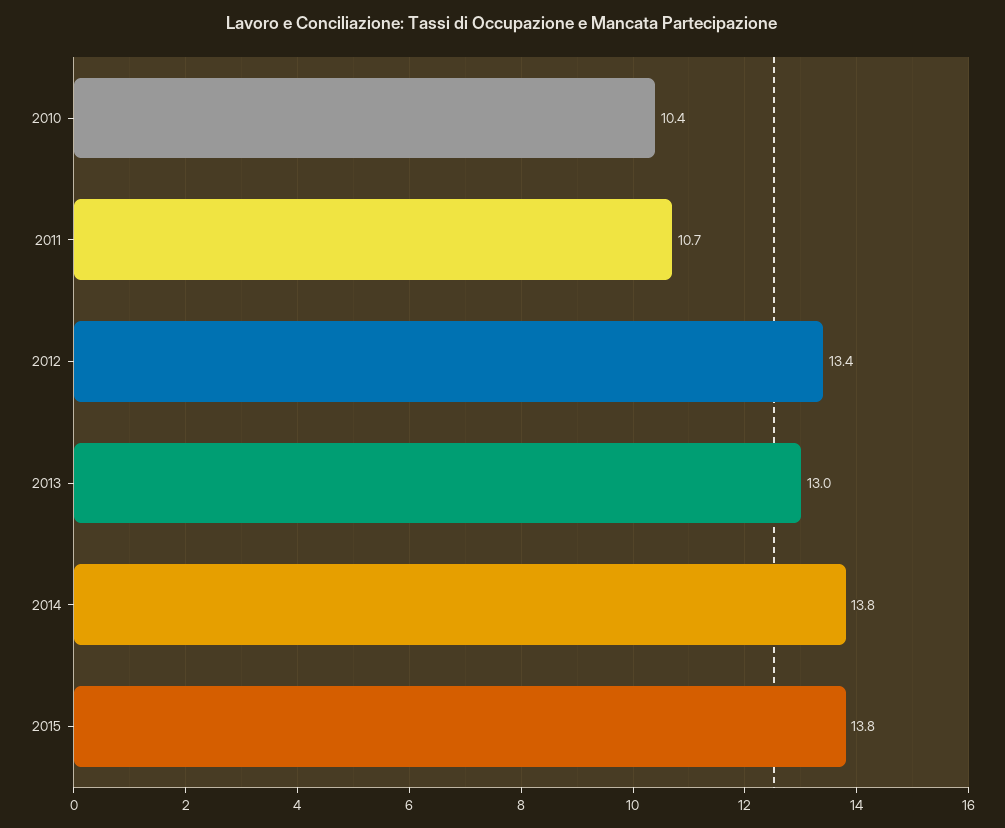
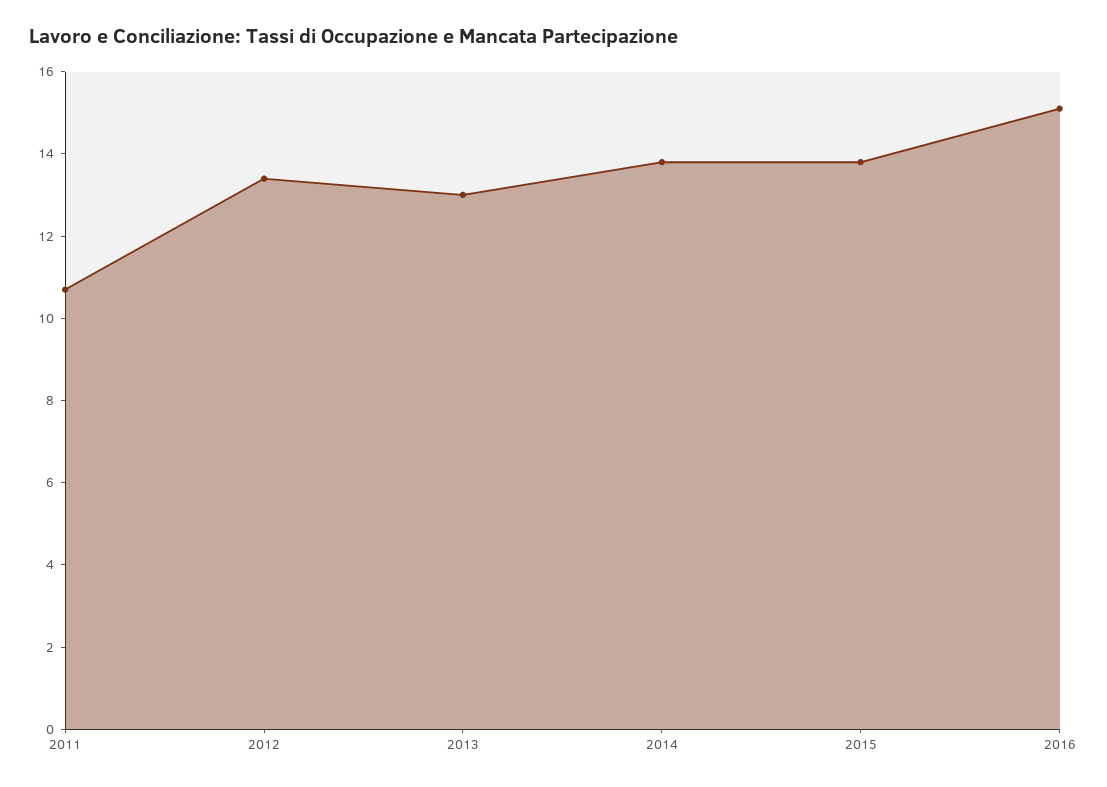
2010: 10.4 -> none
2016: none -> 15

